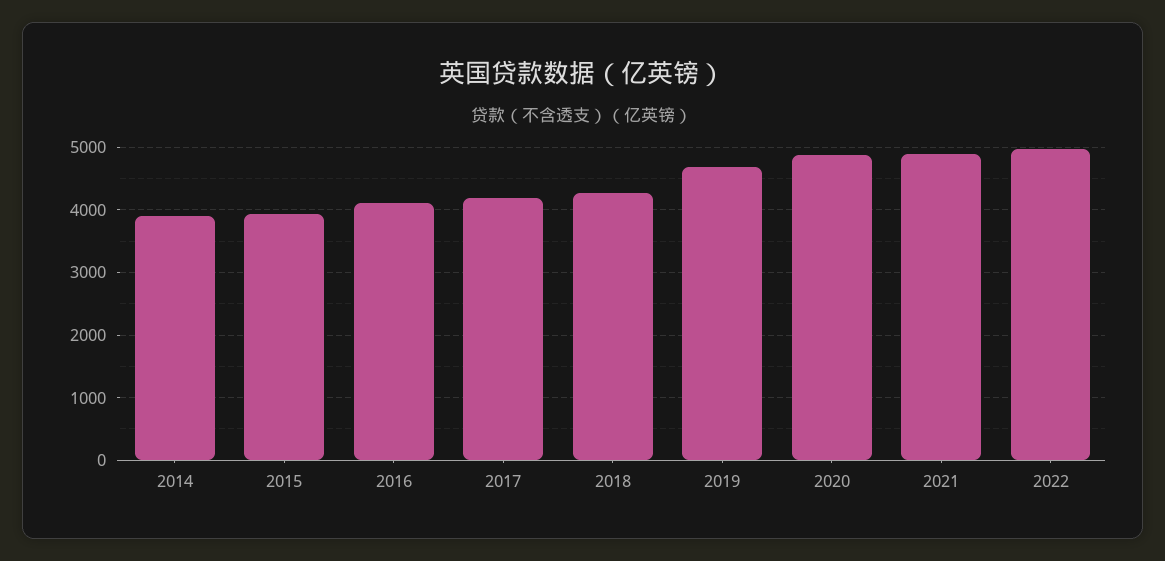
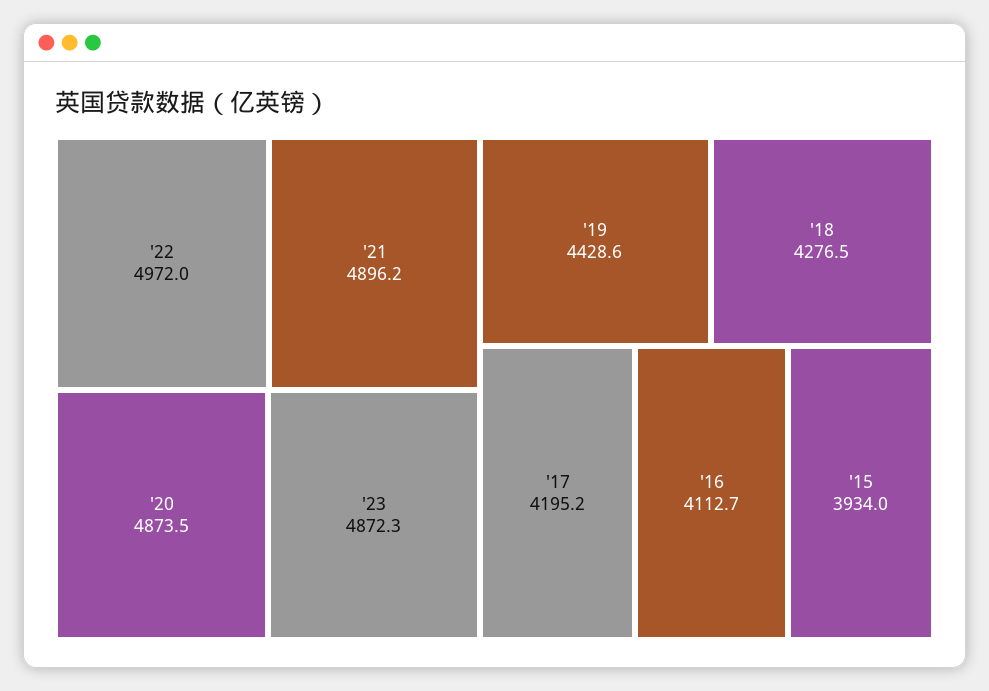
2014: 3900 -> none
2019: 4700 -> 4428.6
'23: none -> 4872.3

